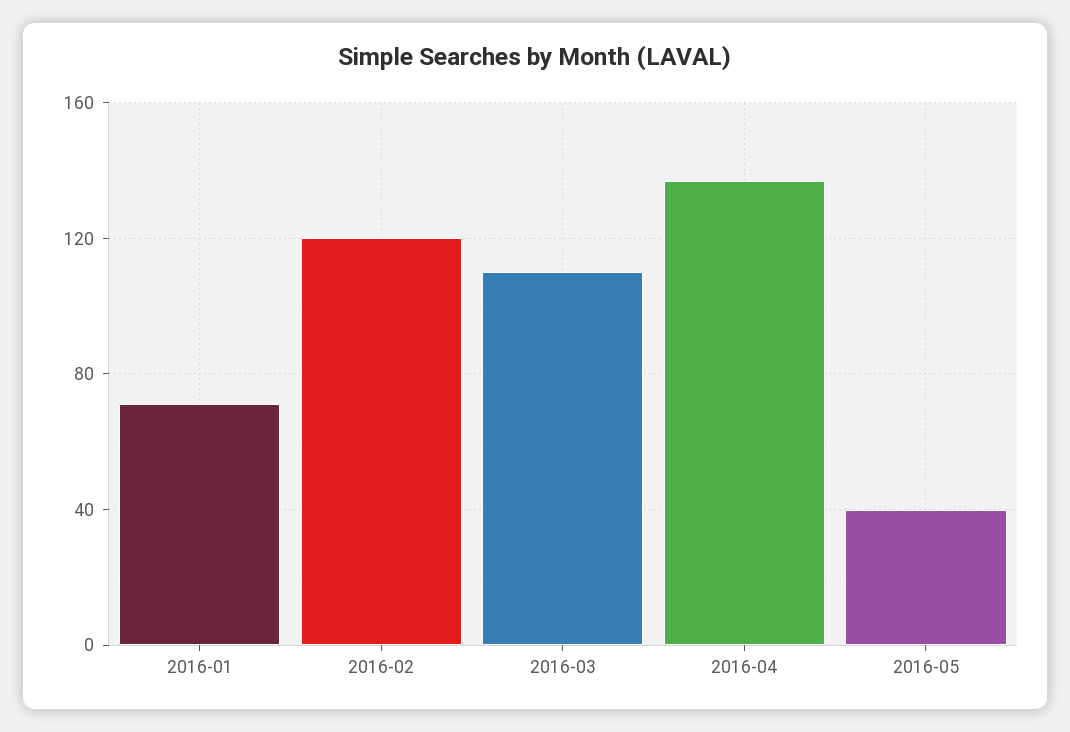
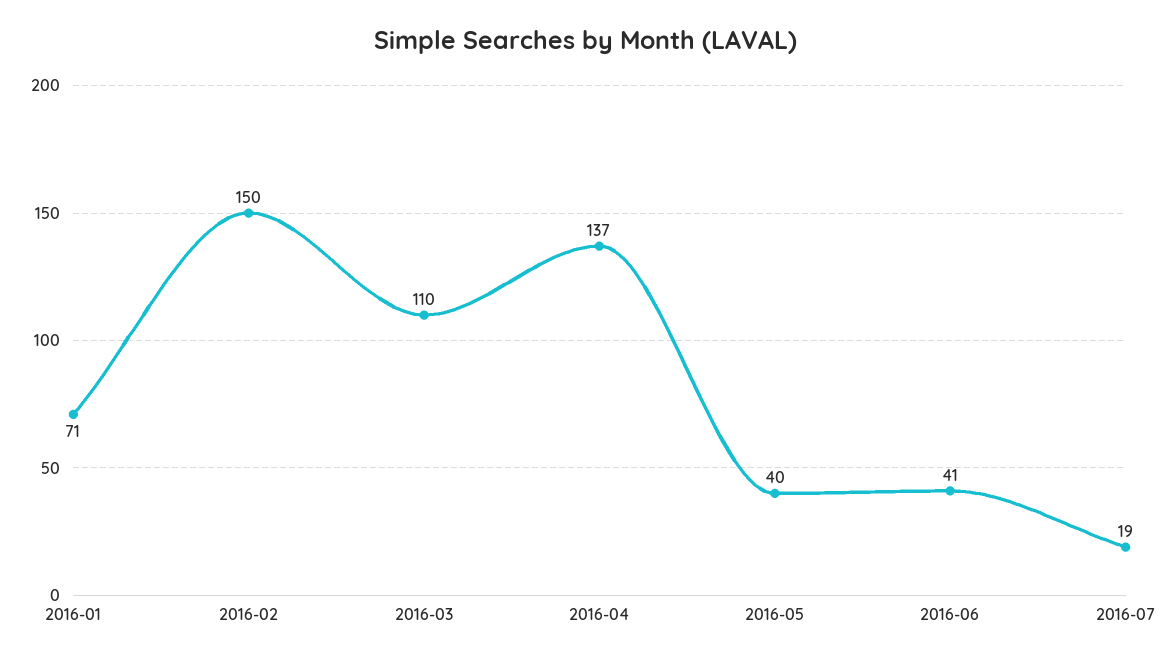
2016-02: 120 -> 150
2016-06: none -> 41
2016-07: none -> 19

